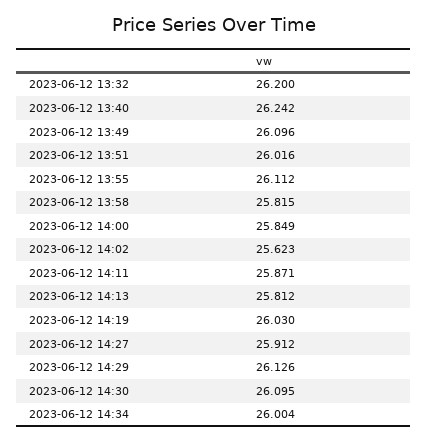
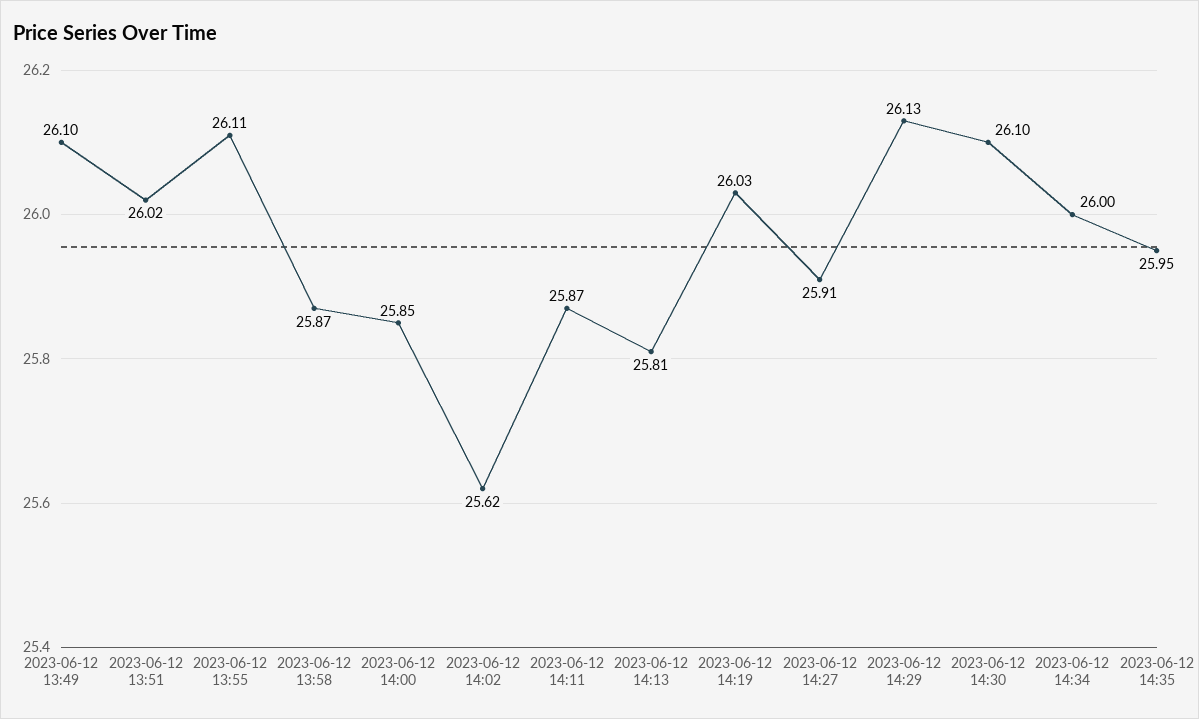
2023-06-12 13:32: 26.2 -> none
2023-06-12 13:40: 26.242 -> none
2023-06-12 13:58: 25.815 -> 25.87
2023-06-12 14:35: none -> 25.95

